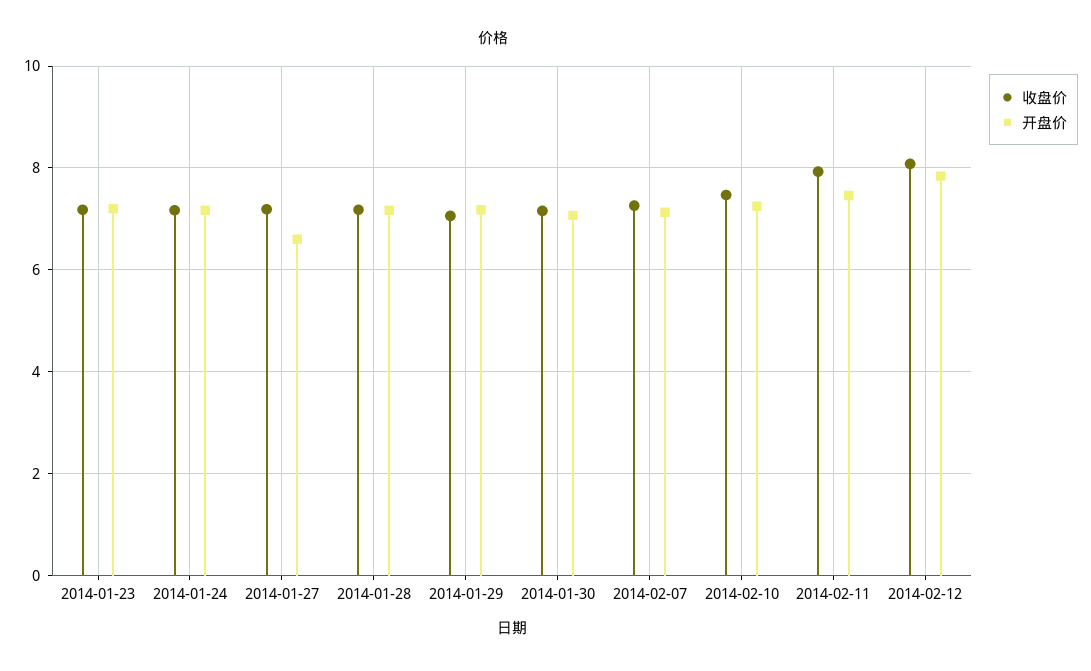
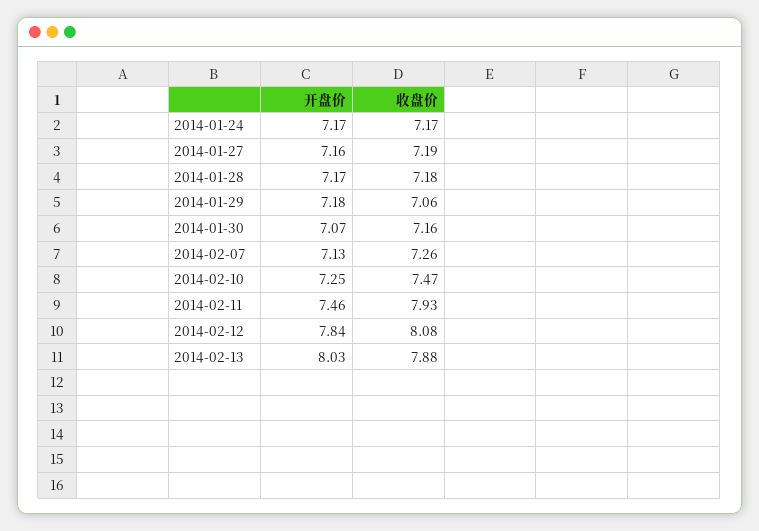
收盘价, 2014-01-23: 7.2 -> none
开盘价, 2014-01-23: 7.2 -> none
开盘价, 2014-01-27: 6.6 -> 7.16
开盘价, 2014-02-13: none -> 8.03
收盘价, 2014-02-13: none -> 7.88

